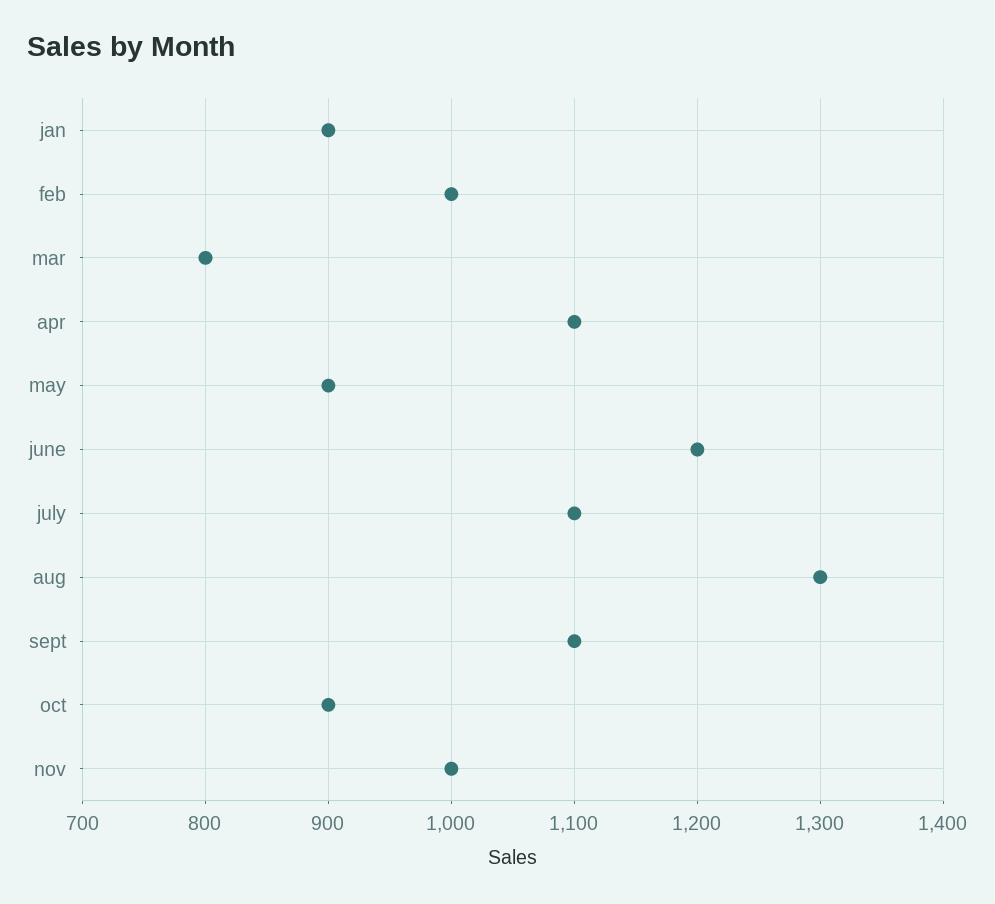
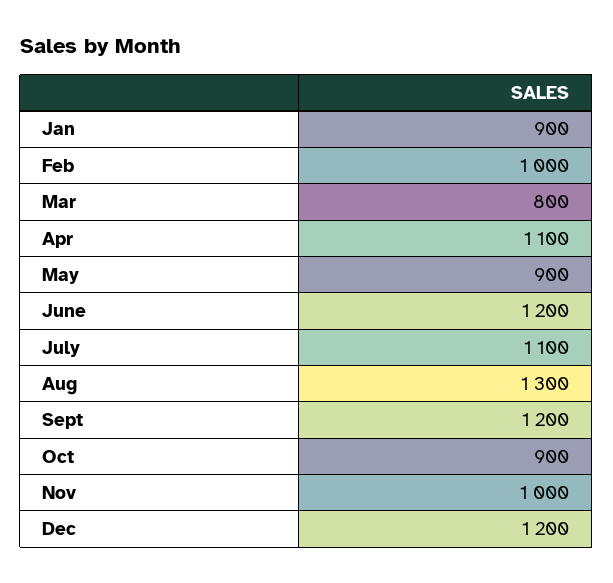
sept: 1100 -> 1200
Dec: none -> 1200

